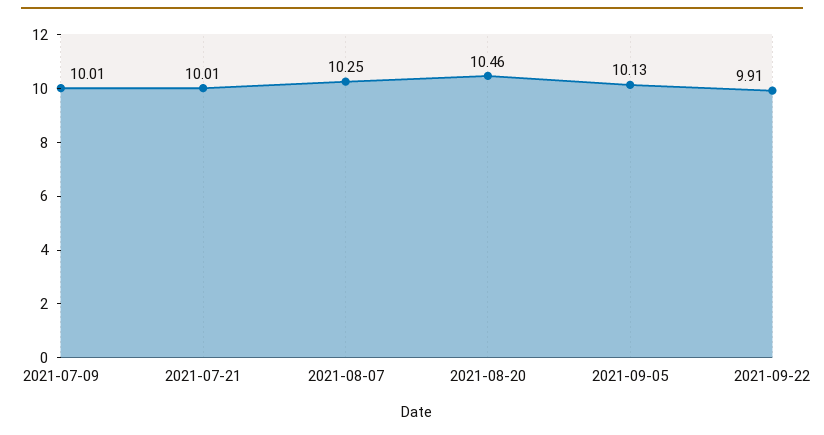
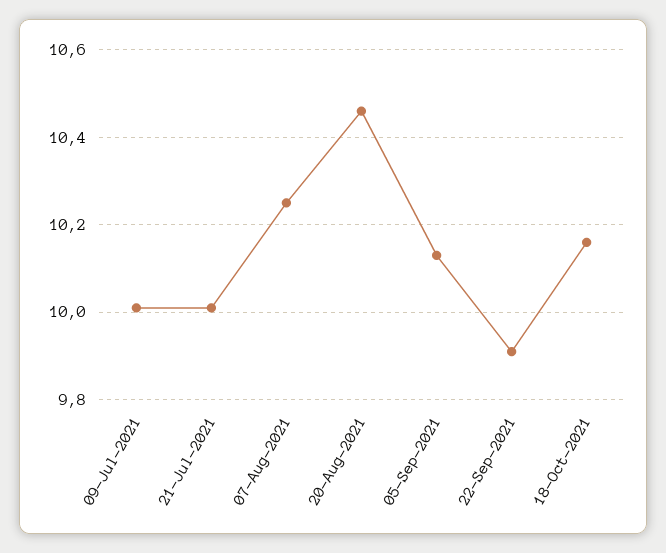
18-Oct-2021: none -> 10.15

